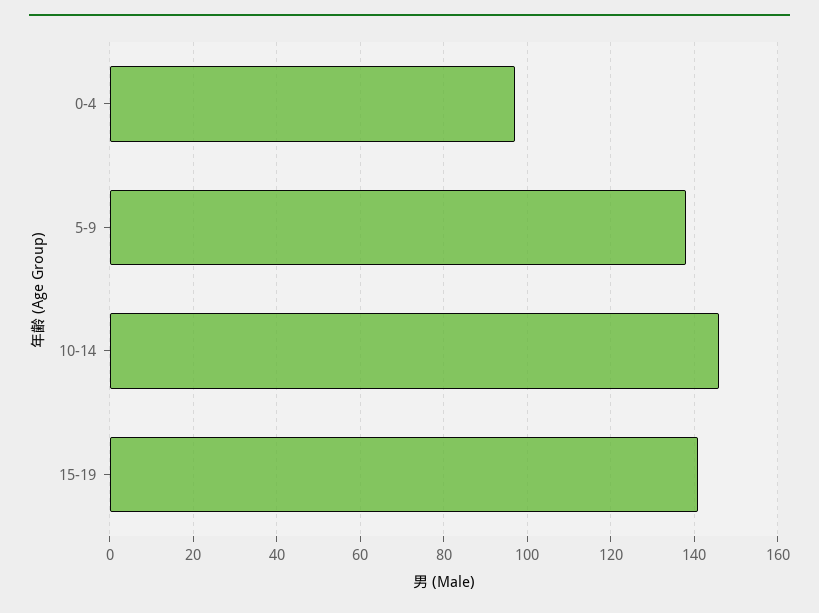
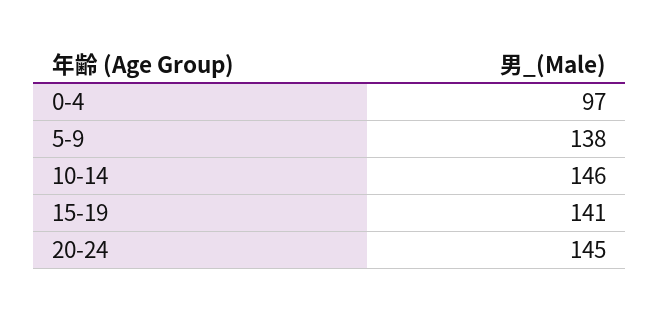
20-24: none -> 145

